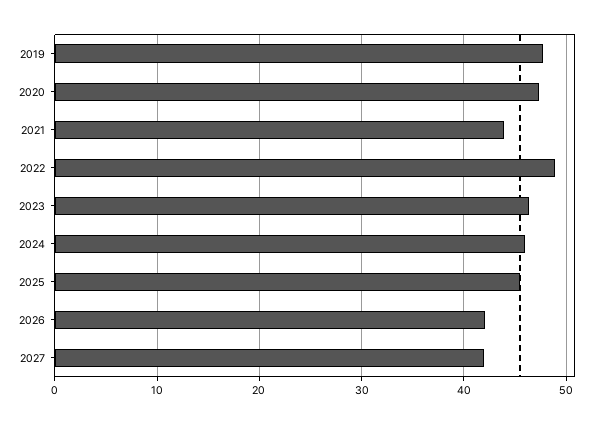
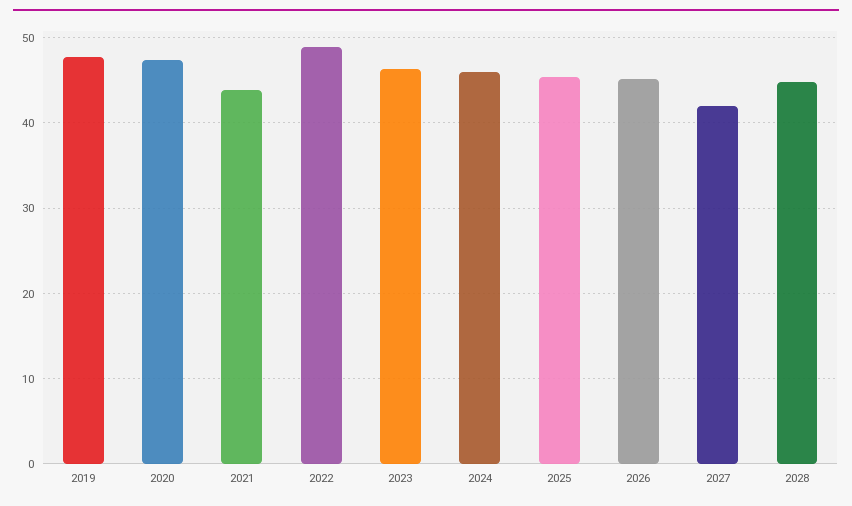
2026: 42 -> 45
2028: none -> 45

